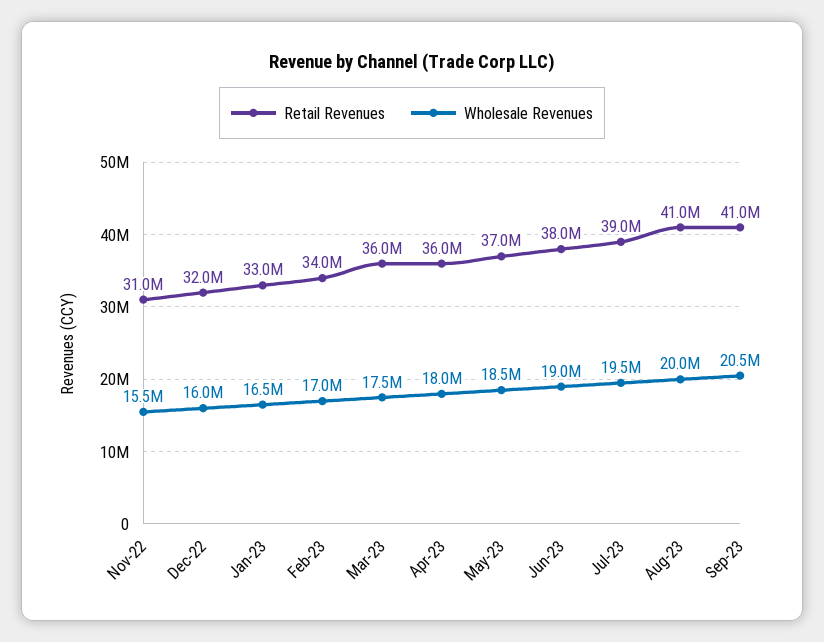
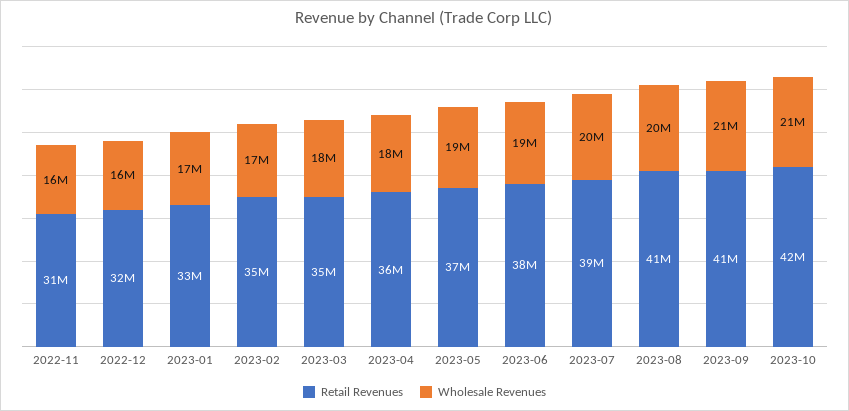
Retail Revenues, Feb-23: 34000000 -> 35000000
Retail Revenues, Mar-23: 36000000 -> 35000000
Retail Revenues, 2023-10: none -> 42000000
Wholesale Revenues, 2023-10: none -> 21000000

